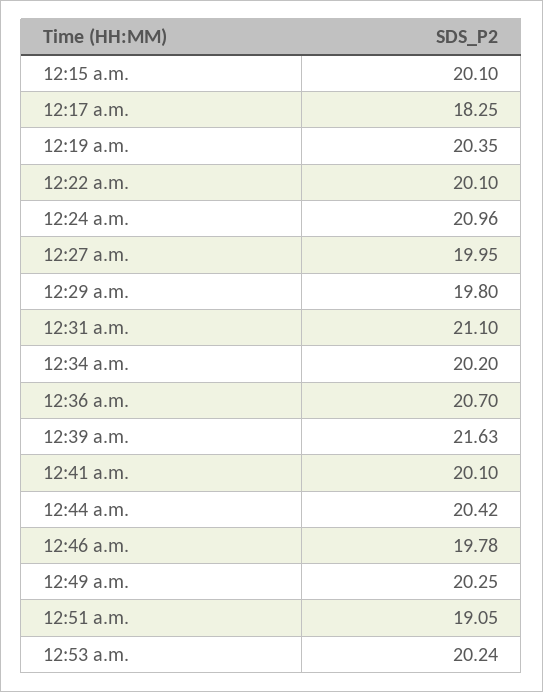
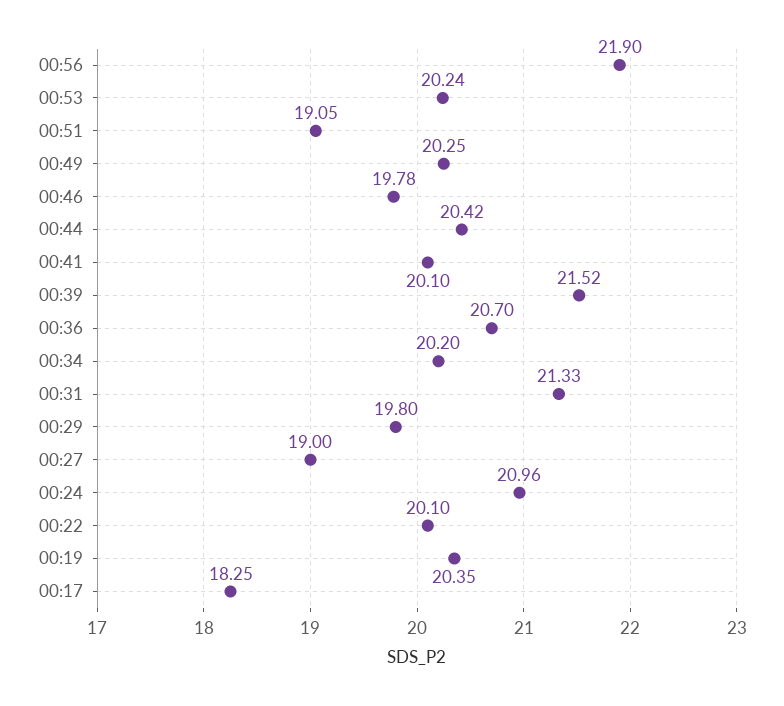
12:15 a.m.: 20.1 -> none
12:27 a.m.: 19.95 -> 19
12:31 a.m.: 21.1 -> 21.33
12:39 a.m.: 21.63 -> 21.52
00:56: none -> 21.9

